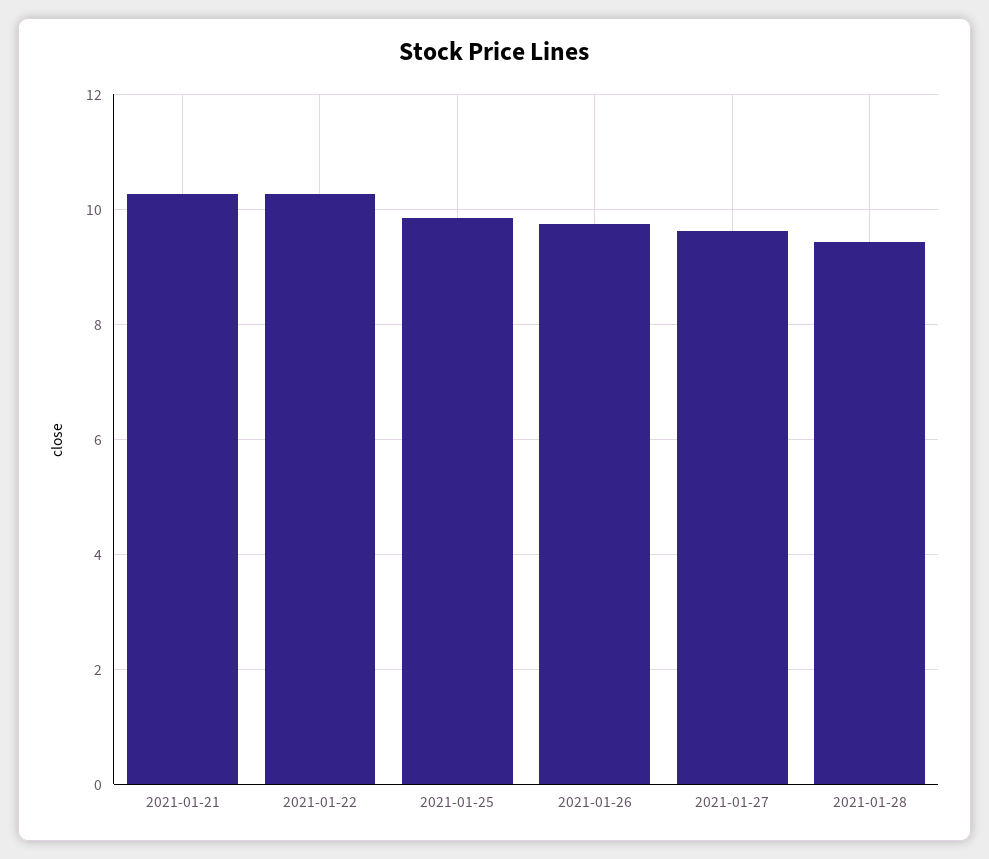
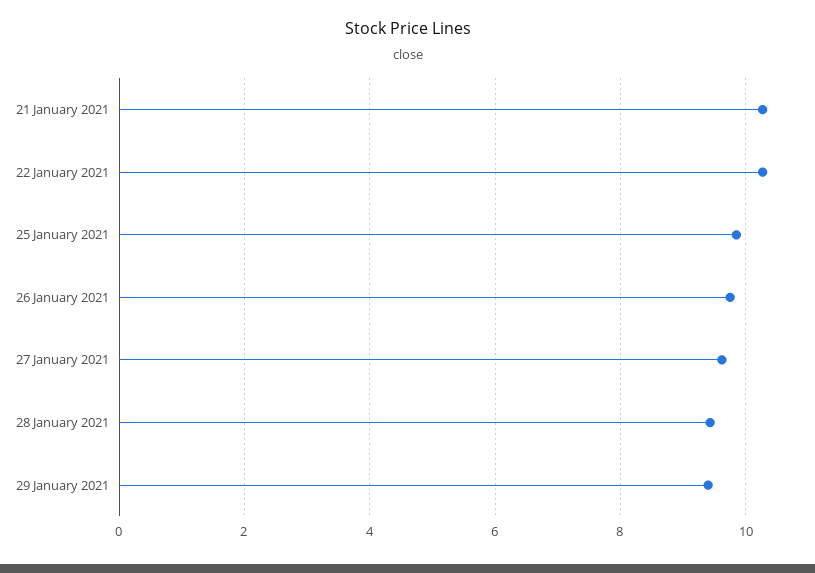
29 January 2021: none -> 9.4

